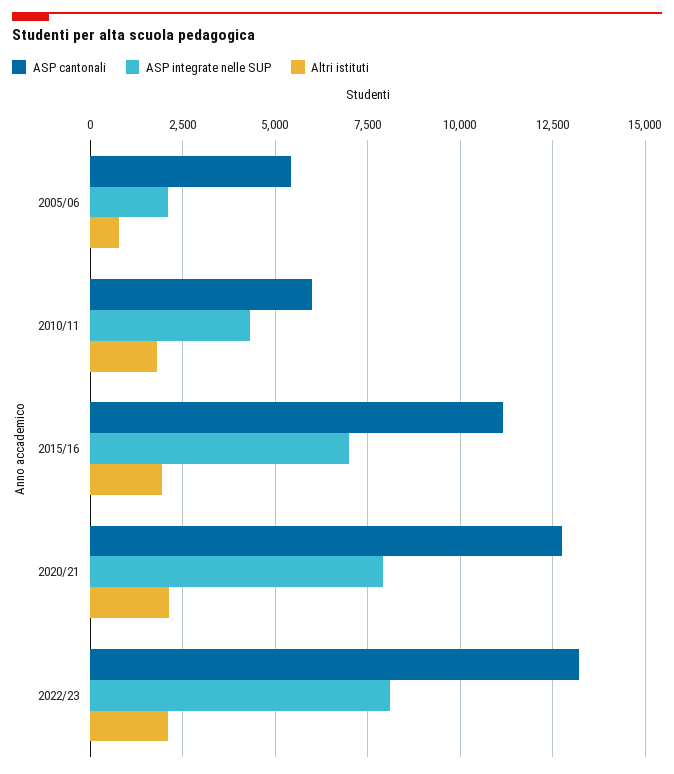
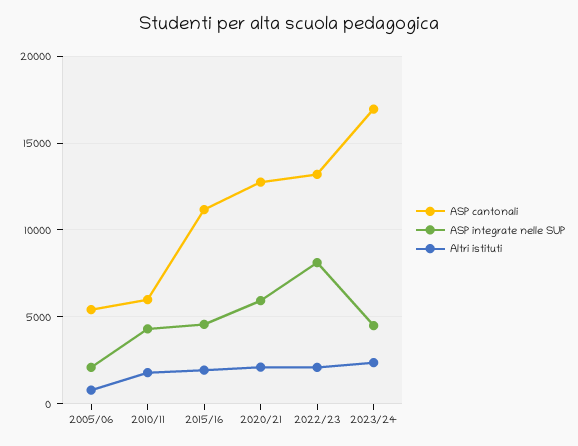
ASP integrate nelle SUP, 2015/16: 7000 -> 4500
ASP integrate nelle SUP, 2020/21: 8000 -> 6000
ASP cantonali, 2023/24: none -> 17000
ASP integrate nelle SUP, 2023/24: none -> 4500
Altri istituti, 2023/24: none -> 2500

